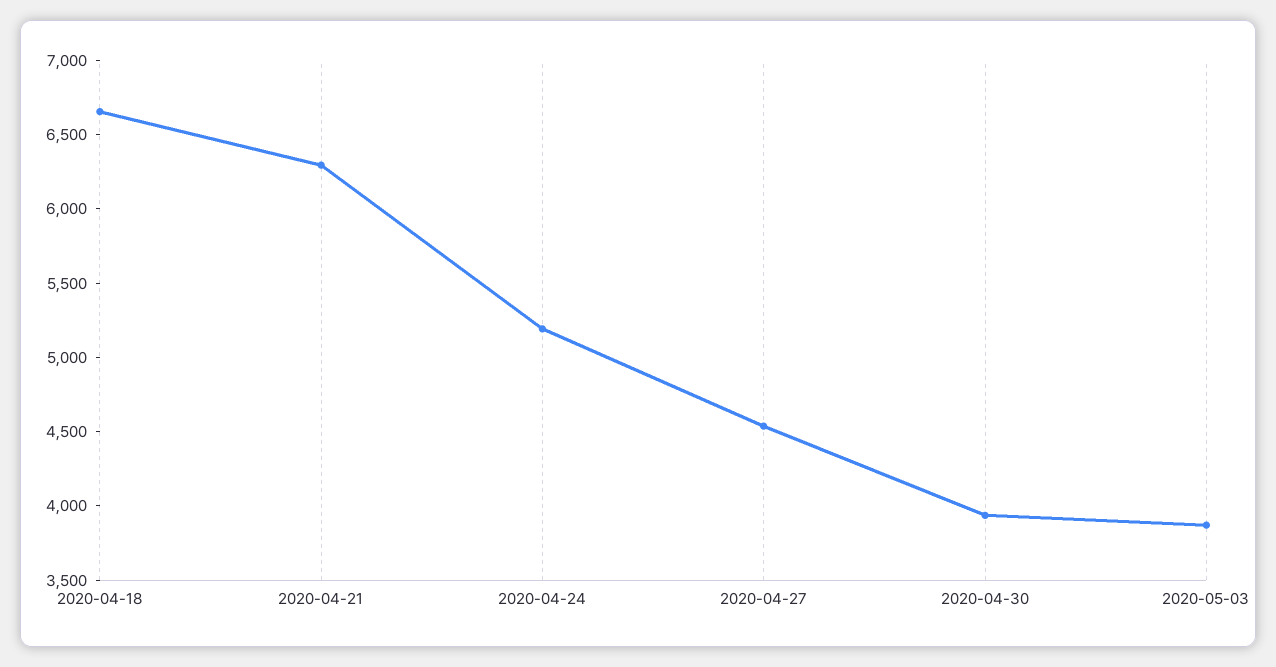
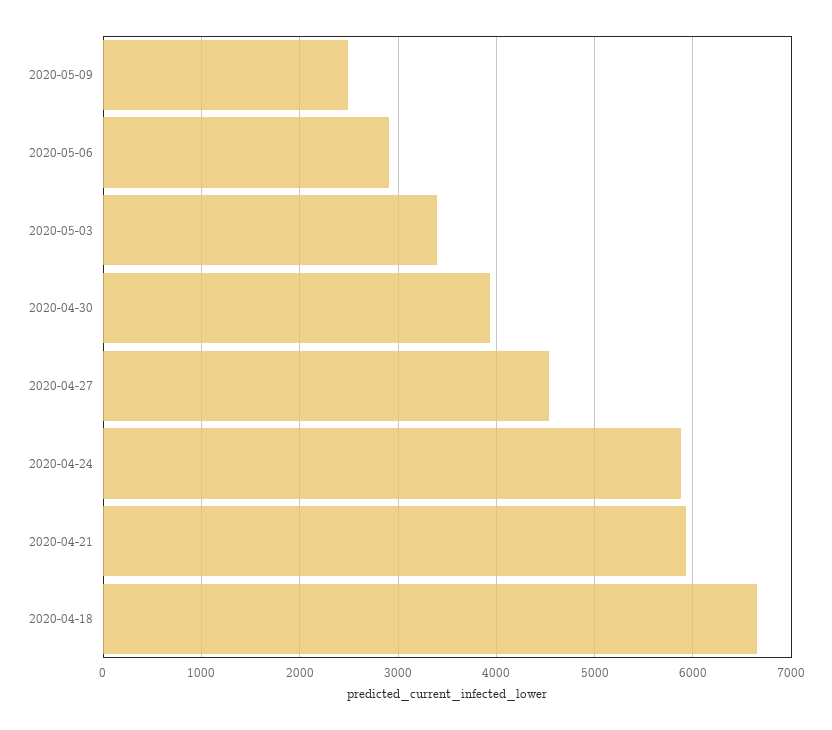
2020-04-21: 6300 -> 5900
2020-04-24: 5200 -> 5900
2020-05-03: 3900 -> 3400
2020-05-09: none -> 2500
2020-05-06: none -> 2900

